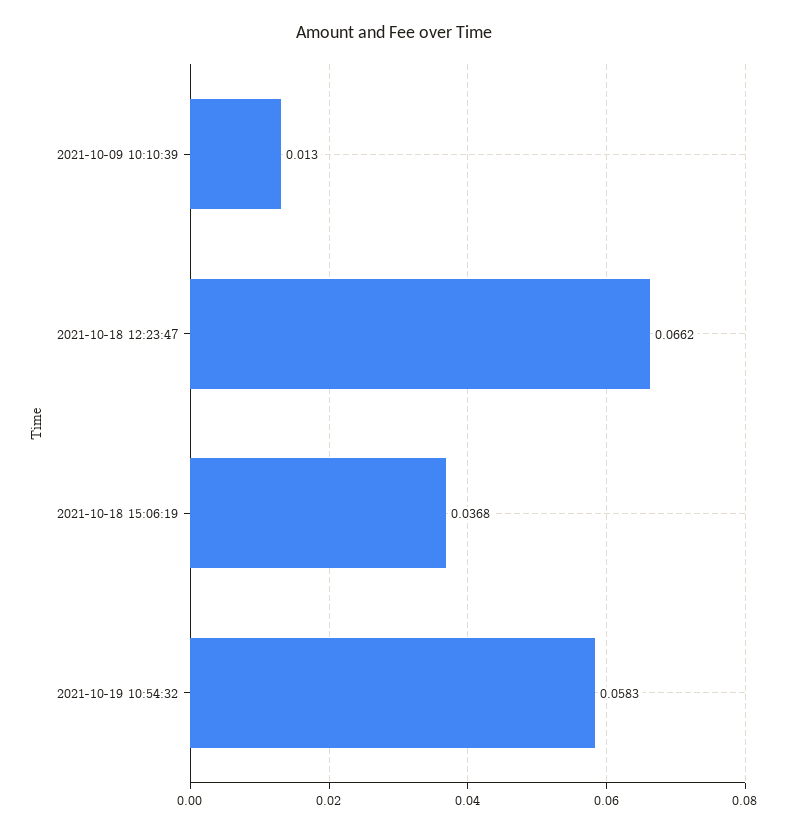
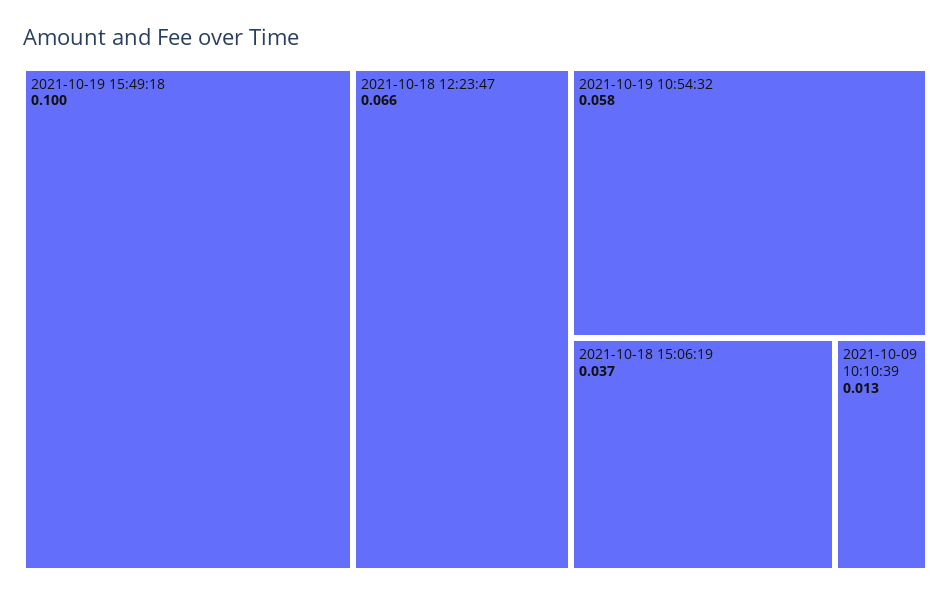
2021-10-19 15:49:18: none -> 0.1

